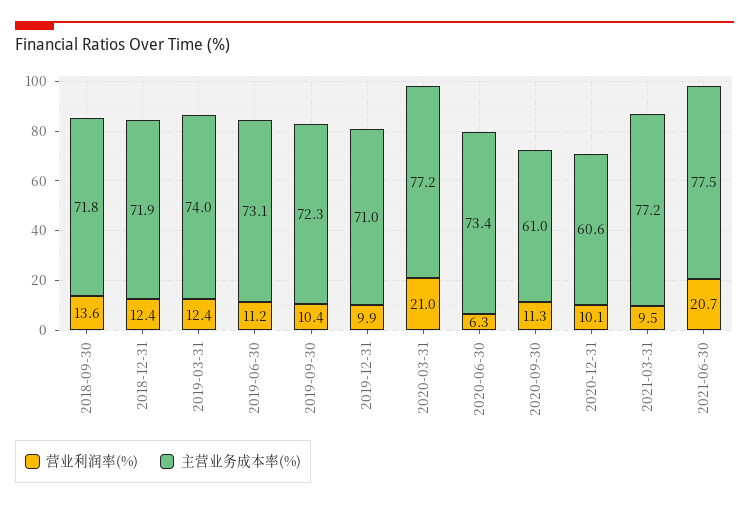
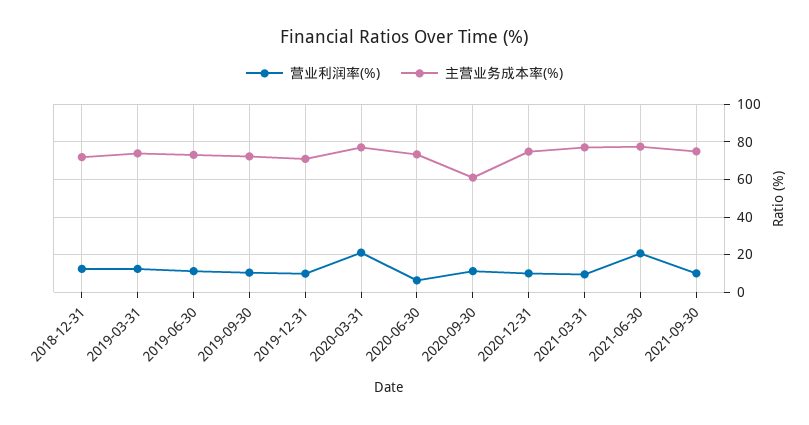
营业利润率(%), 2018-09-30: 13.6 -> none
主营业务成本率(%), 2018-09-30: 71.8 -> none
主营业务成本率(%), 2020-12-31: 60.6 -> 75
营业利润率(%), 2021-09-30: none -> 10
主营业务成本率(%), 2021-09-30: none -> 75

